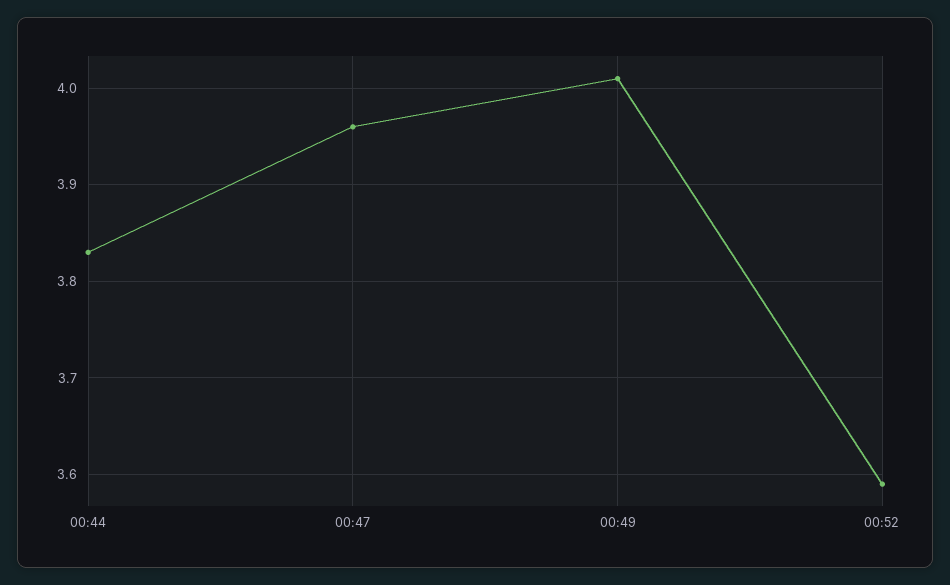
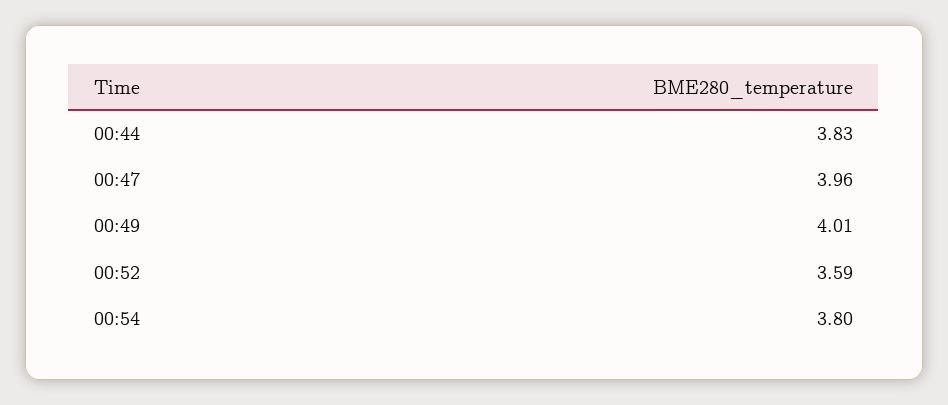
00:54: none -> 3.8

